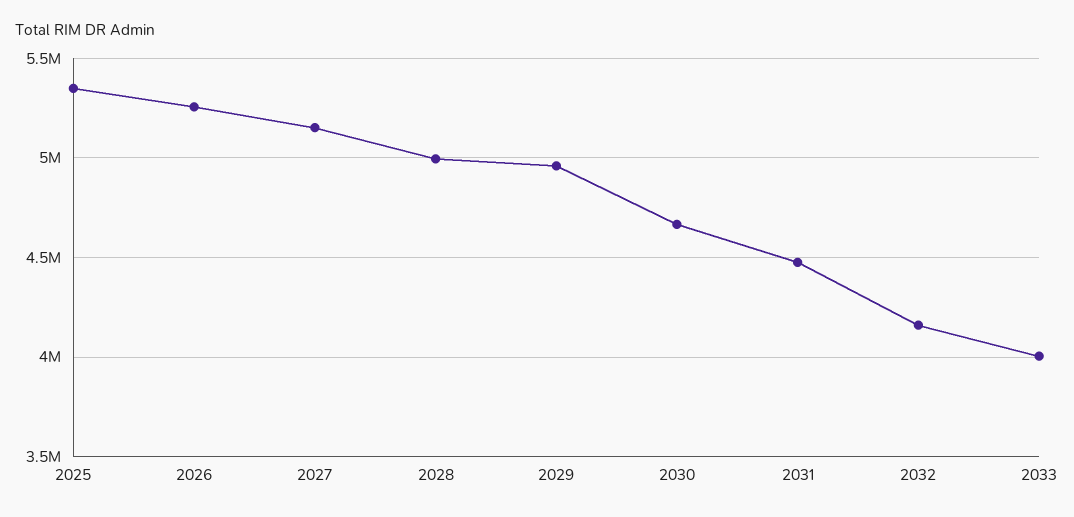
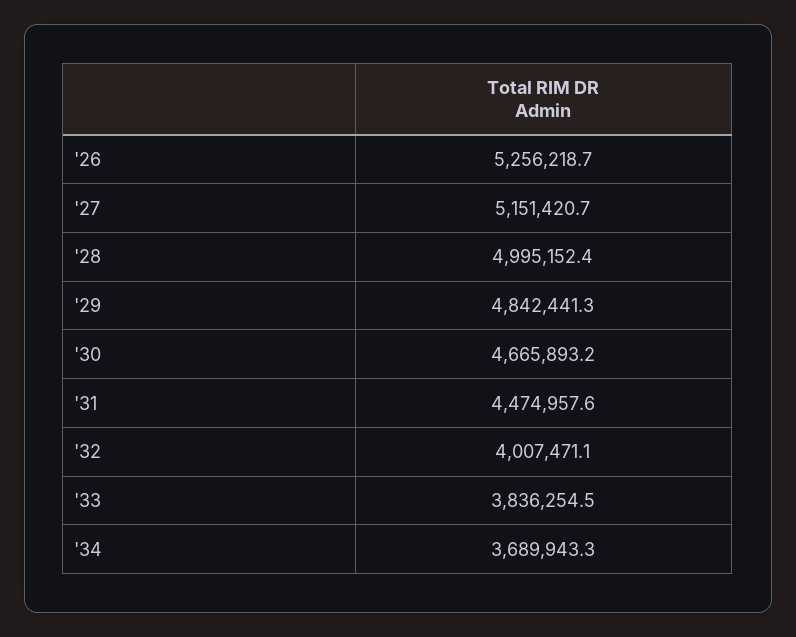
2025: 5350000 -> none
2029: 4950000 -> 4842441.3
2032: 4150000 -> 4007471.1
2033: 4000000 -> 3836254.5
'34: none -> 3689943.3

